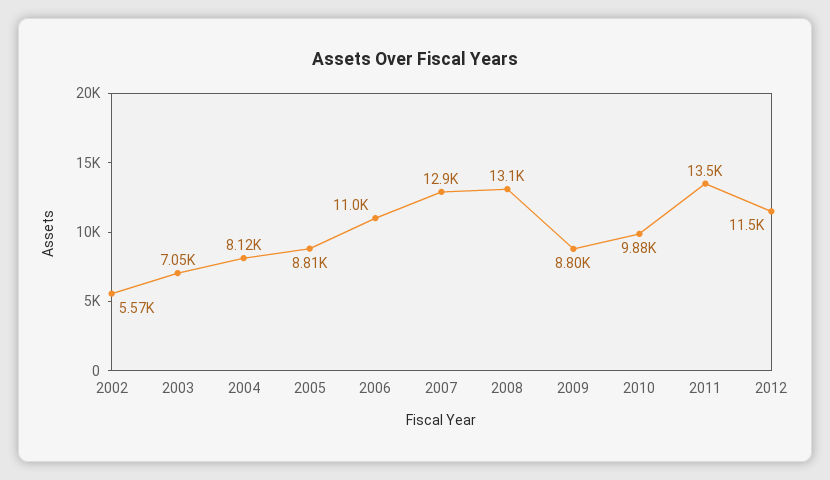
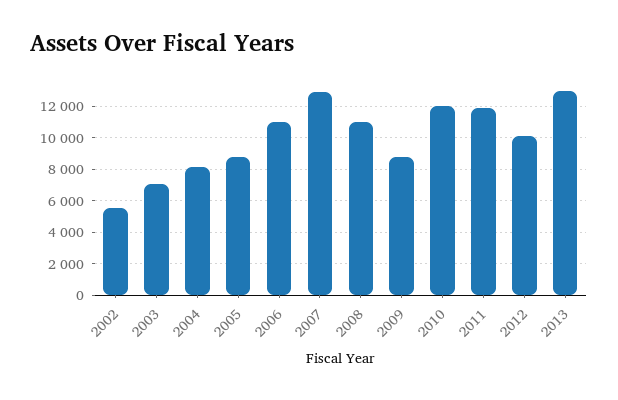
2008: 13100 -> 11000
2010: 9880 -> 12000
2011: 13500 -> 12000
2012: 11500 -> 10000
2013: none -> 13000

